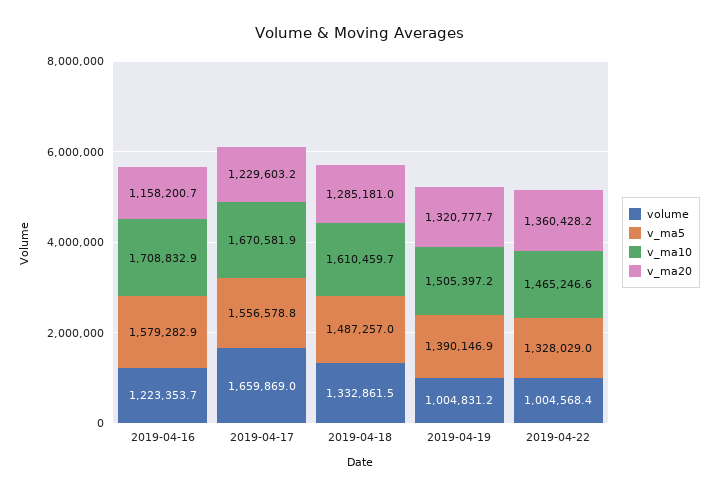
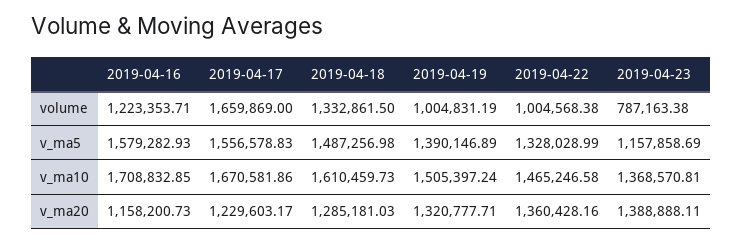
volume, 2019-04-23: none -> 787163.38
v_ma5, 2019-04-23: none -> 1157858.69
v_ma10, 2019-04-23: none -> 1368570.81
v_ma20, 2019-04-23: none -> 1388888.11

